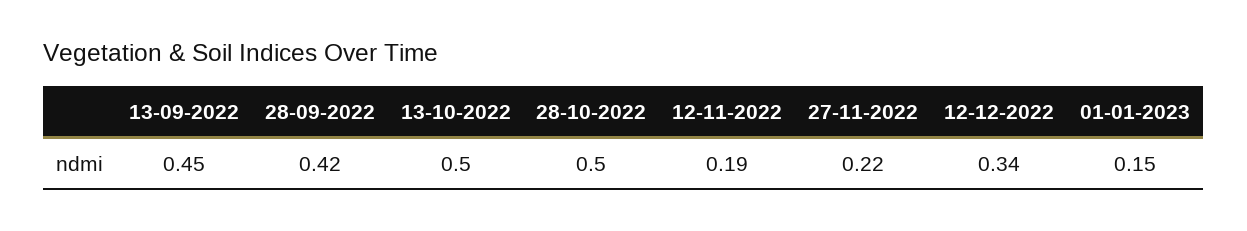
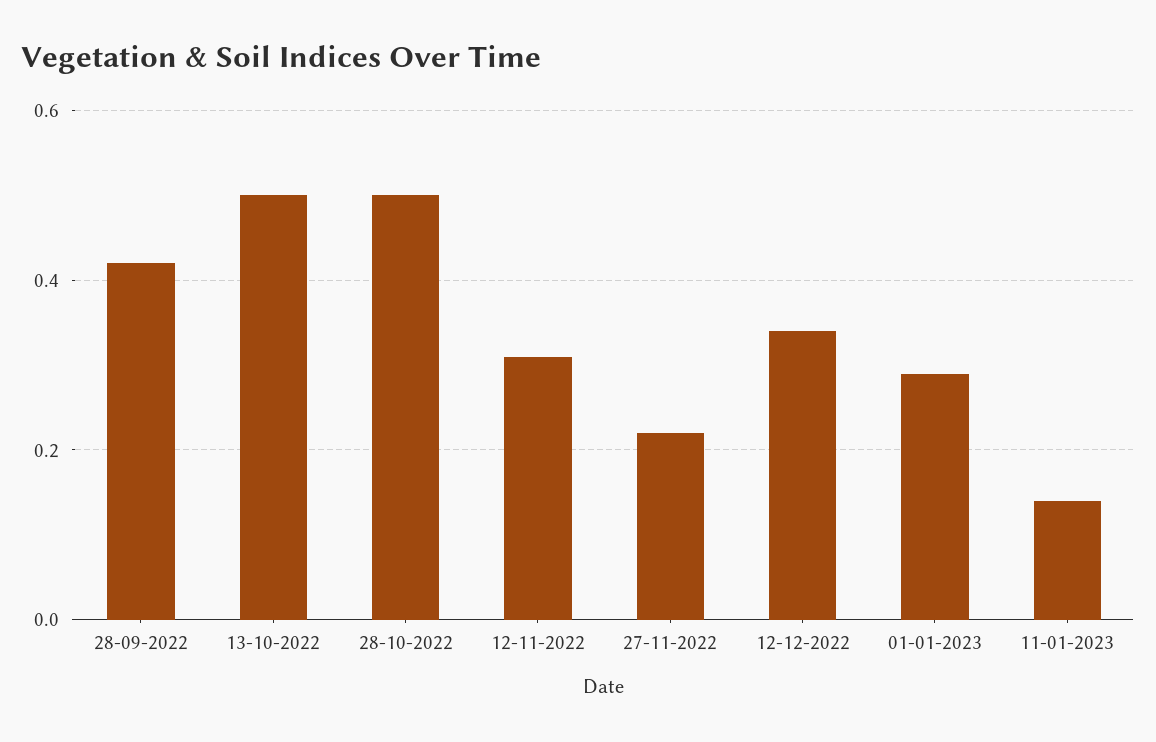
13-09-2022: 0.45 -> none
12-11-2022: 0.19 -> 0.3
01-01-2023: 0.15 -> 0.3
11-01-2023: none -> 0.15

